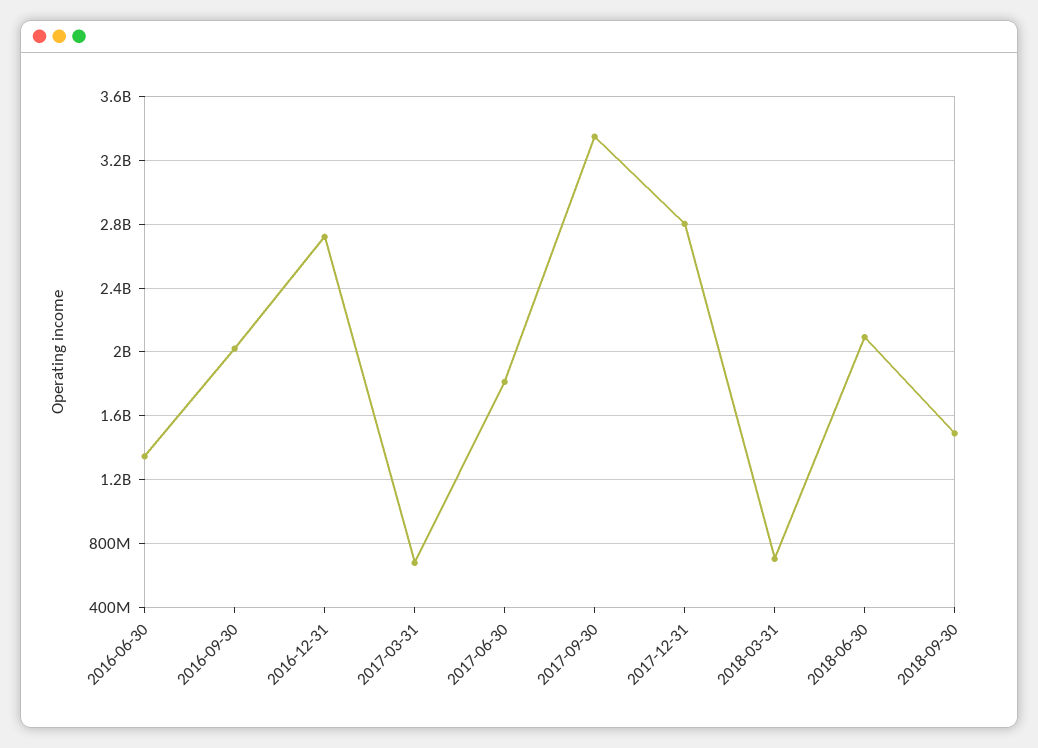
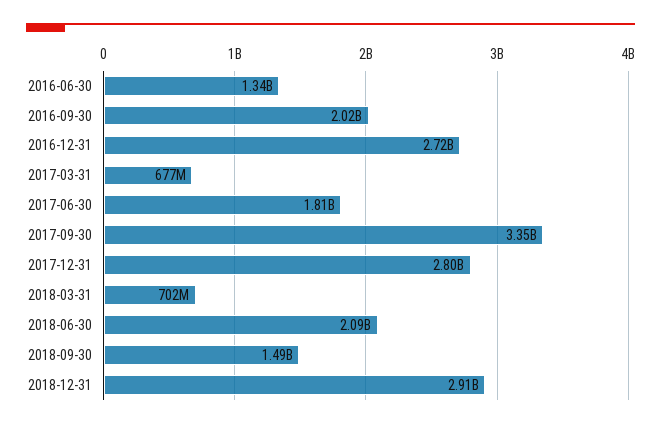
2018-12-31: none -> 2910000000

